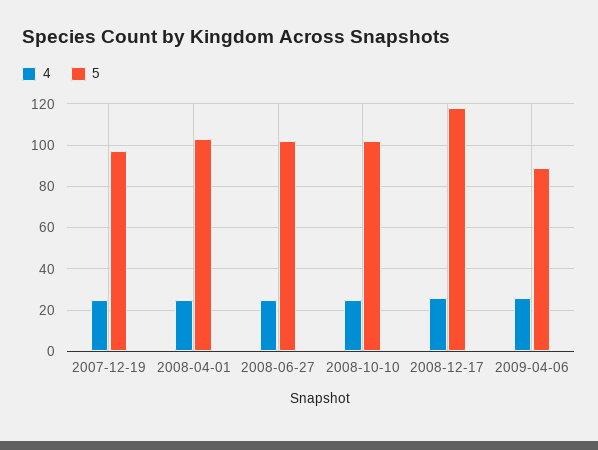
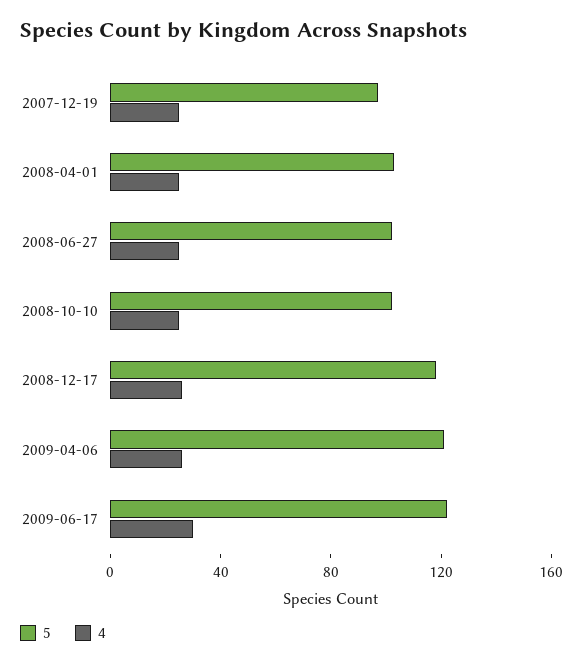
5, 2009-04-06: 90 -> 120
5, 2009-06-17: none -> 120
4, 2009-06-17: none -> 30

